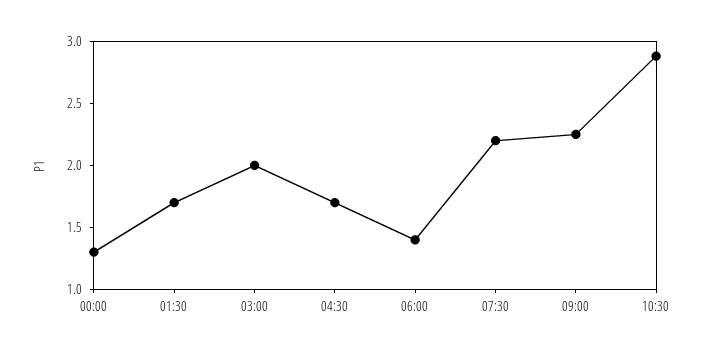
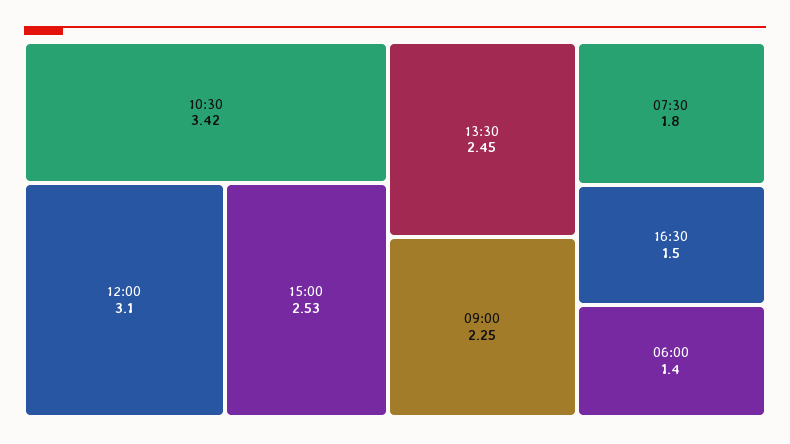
00:00: 1.3 -> none
01:30: 1.7 -> none
03:00: 2 -> none
04:30: 1.7 -> none
07:30: 2.2 -> 1.8
10:30: 2.9 -> 3.42
12:00: none -> 3.1
15:00: none -> 2.53
13:30: none -> 2.45
16:30: none -> 1.5

